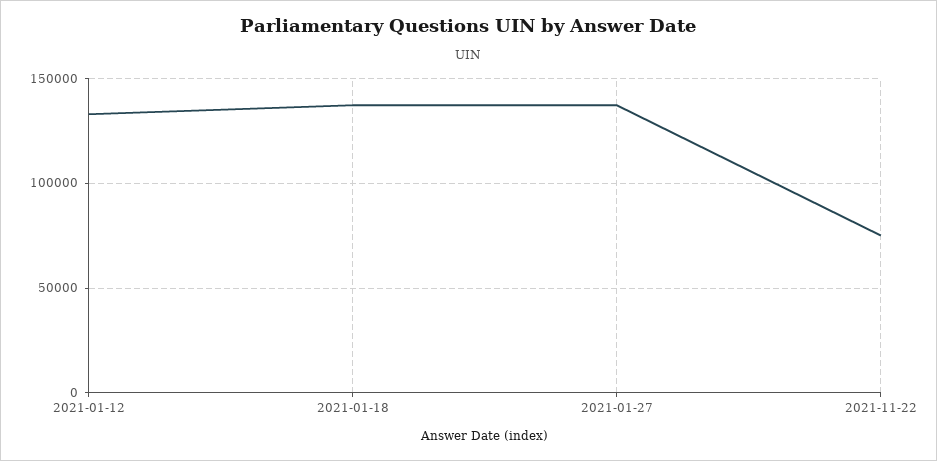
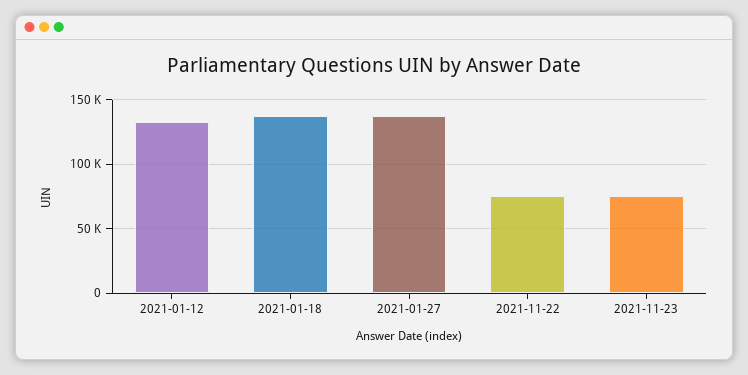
2021-11-23: none -> 75000

